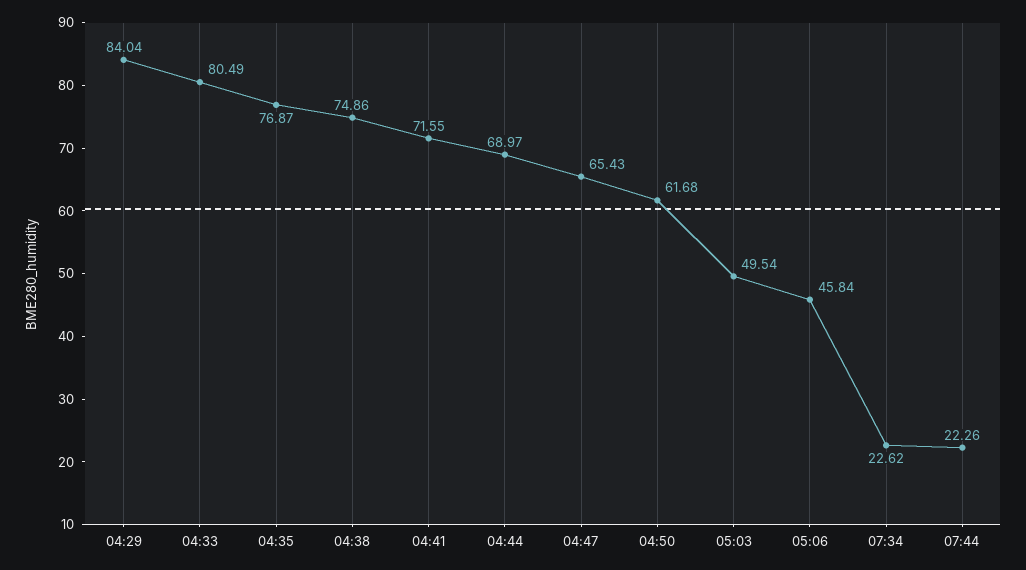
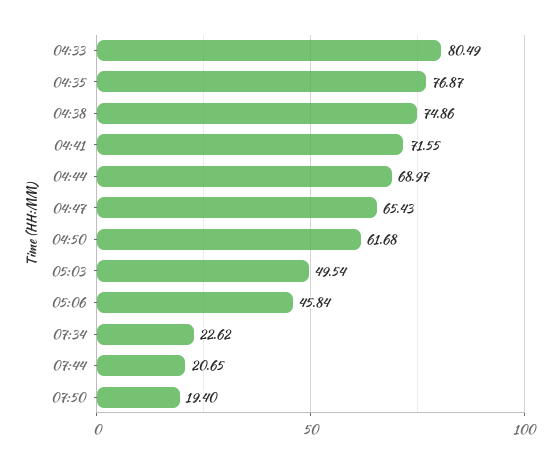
04:29: 84.04 -> none
07:44: 22.26 -> 20.65
07:50: none -> 19.4

